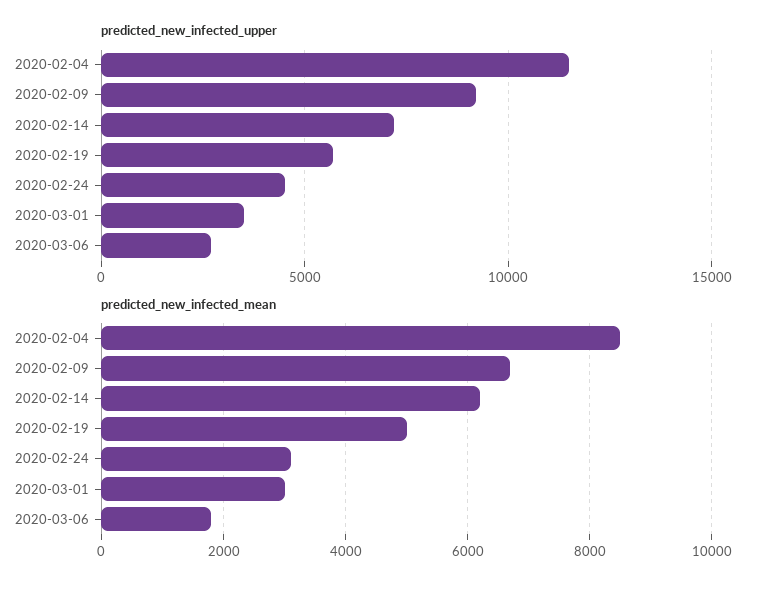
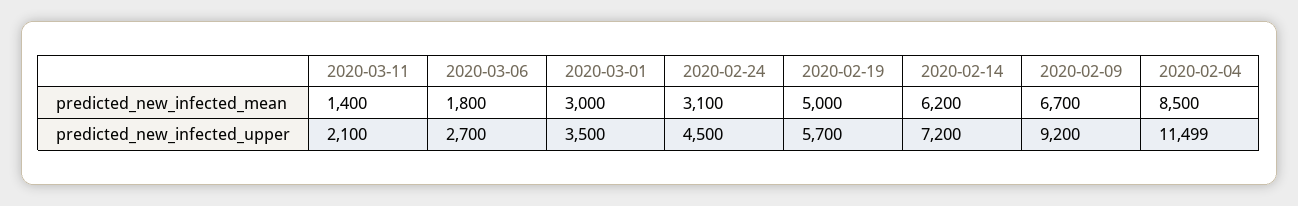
predicted_new_infected_mean, 2020-03-11: none -> 1400
predicted_new_infected_upper, 2020-03-11: none -> 2100

